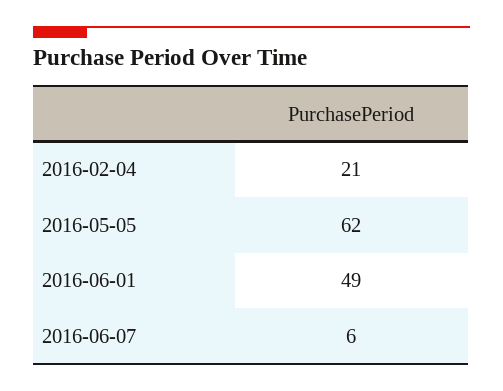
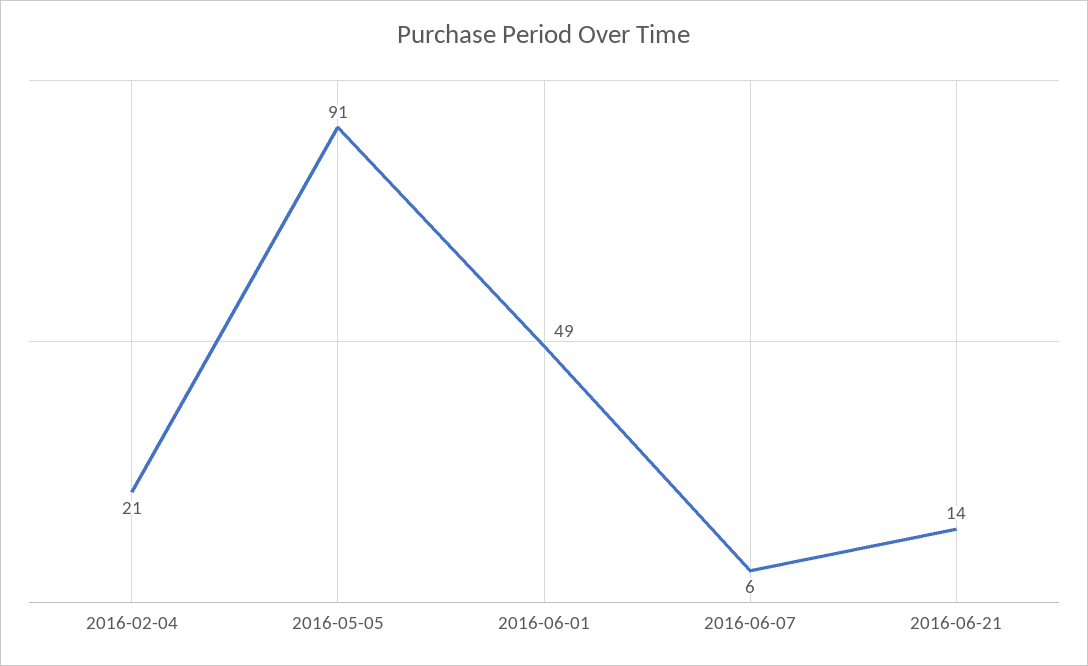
2016-05-05: 62 -> 91
2016-06-21: none -> 14

